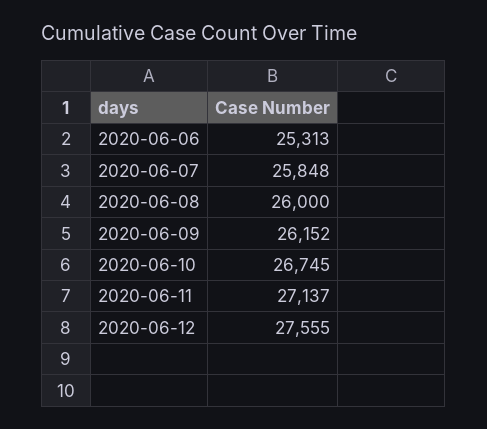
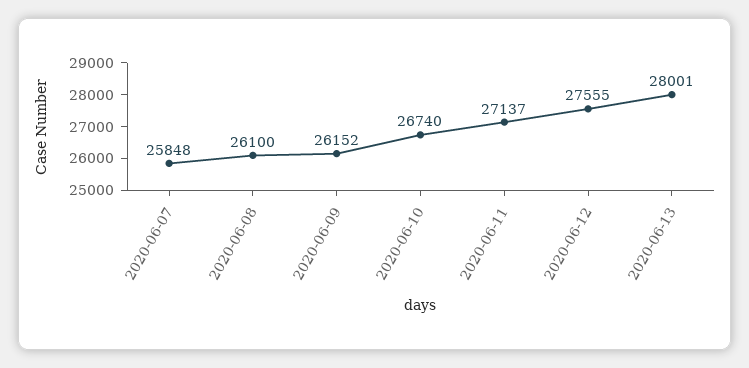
2020-06-06: 25313 -> none
2020-06-08: 26000 -> 26100
2020-06-10: 26745 -> 26740
2020-06-13: none -> 28001

